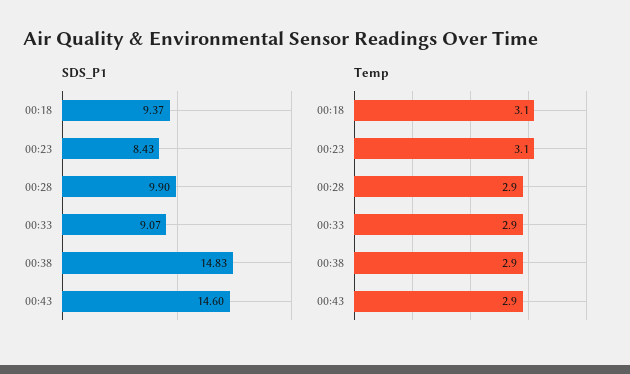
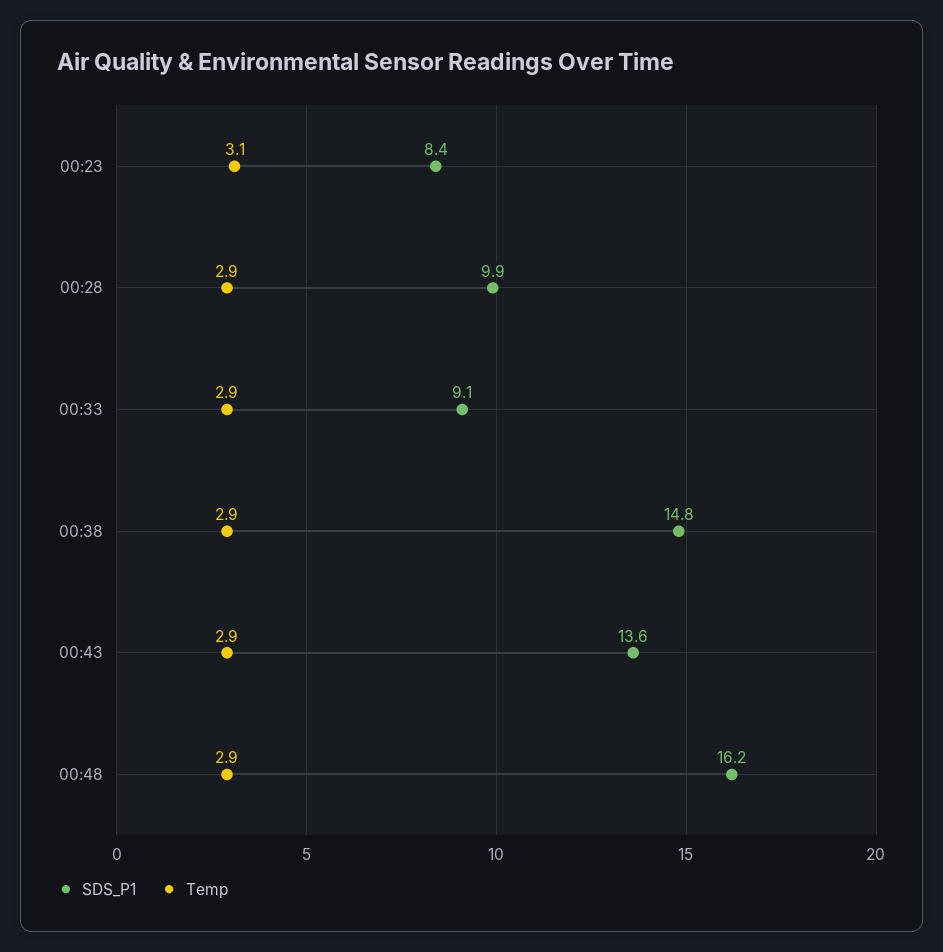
SDS_P1, 00:18: 9.37 -> none
SDS_P1, 00:43: 14.6 -> 13.6
Temp, 00:18: 3.1 -> none
SDS_P1, 00:48: none -> 16.2
Temp, 00:48: none -> 2.9

